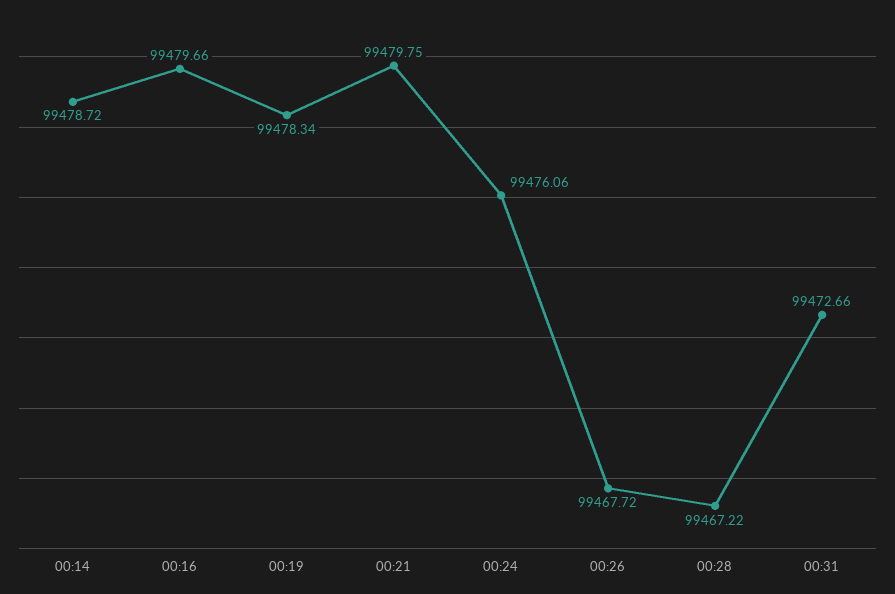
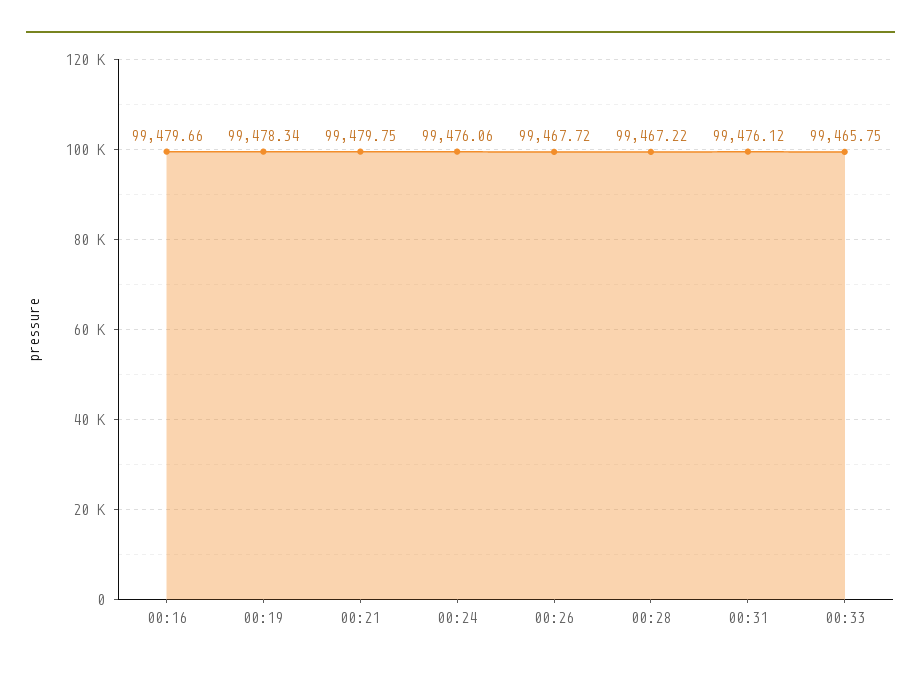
00:14: 99478.72 -> none
00:31: 99472.66 -> 99476.12
00:33: none -> 99465.75

